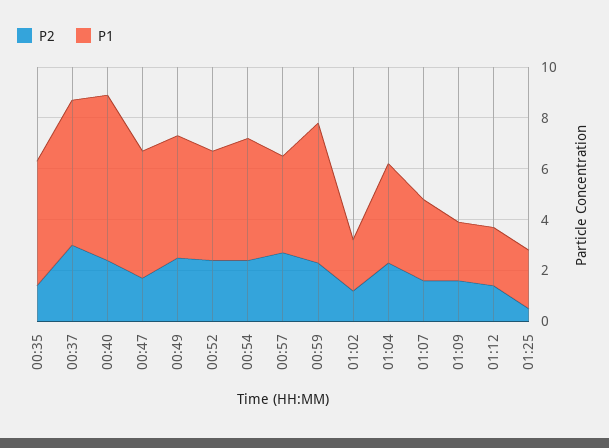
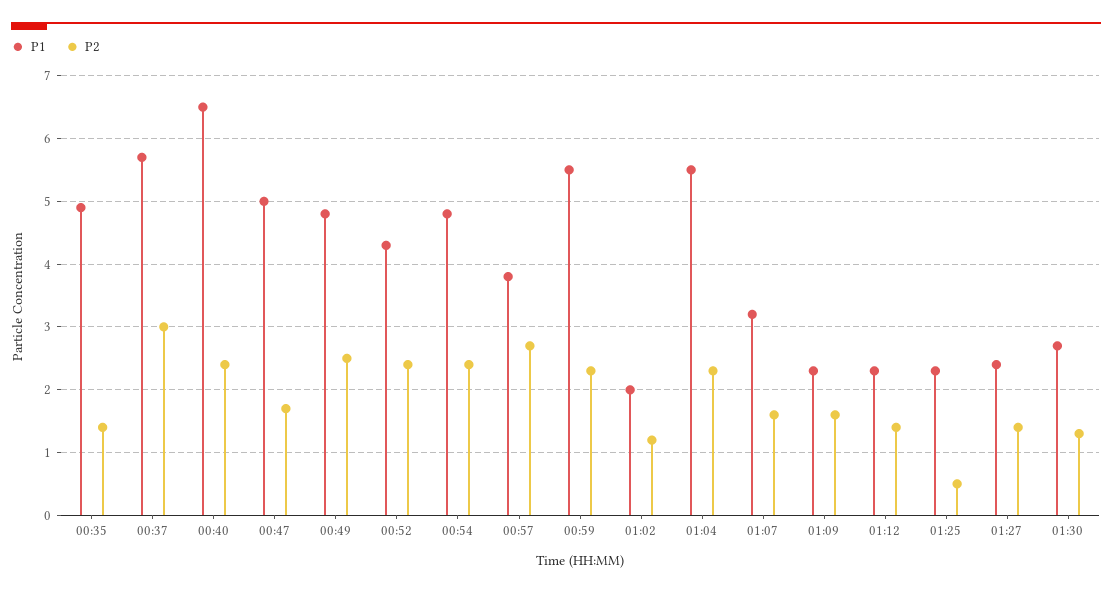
P1, 01:04: 4 -> 5.5
P1, 01:27: none -> 2.4
P2, 01:27: none -> 1.4
P1, 01:30: none -> 2.7
P2, 01:30: none -> 1.3

